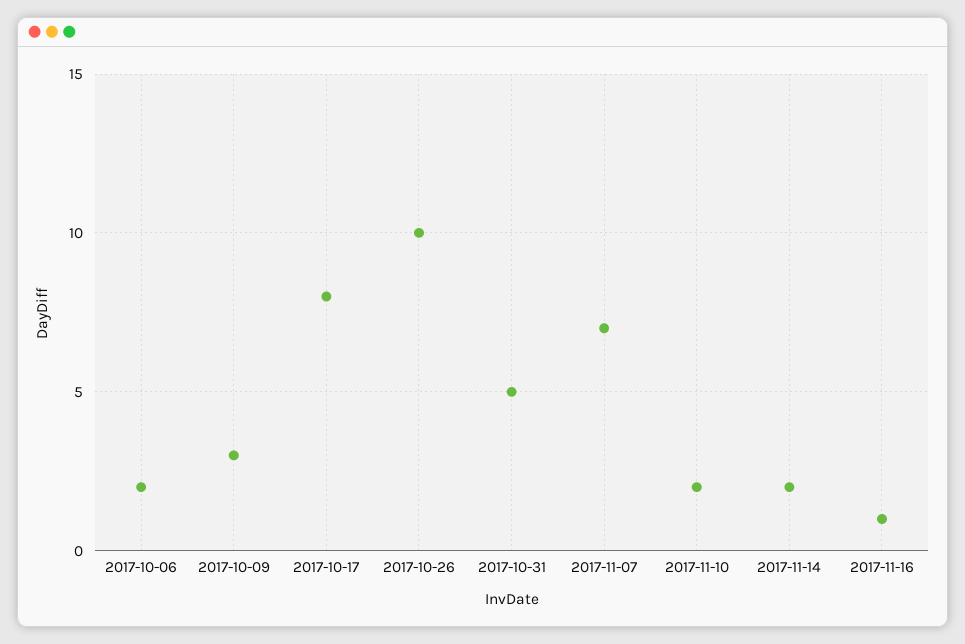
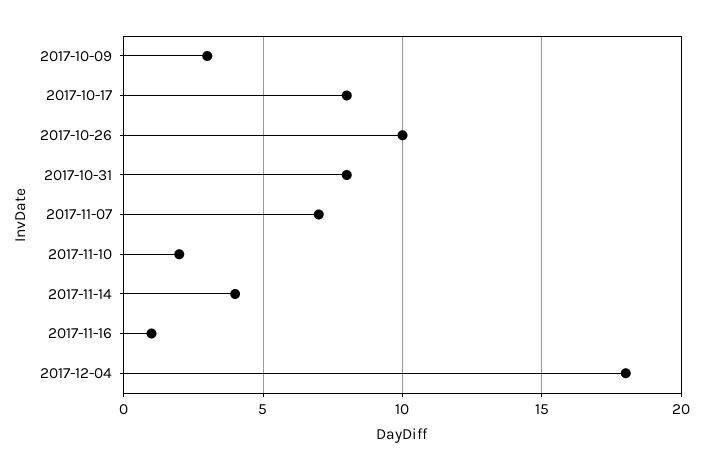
2017-10-06: 2 -> none
2017-10-31: 5 -> 8
2017-11-14: 2 -> 4
2017-12-04: none -> 18

